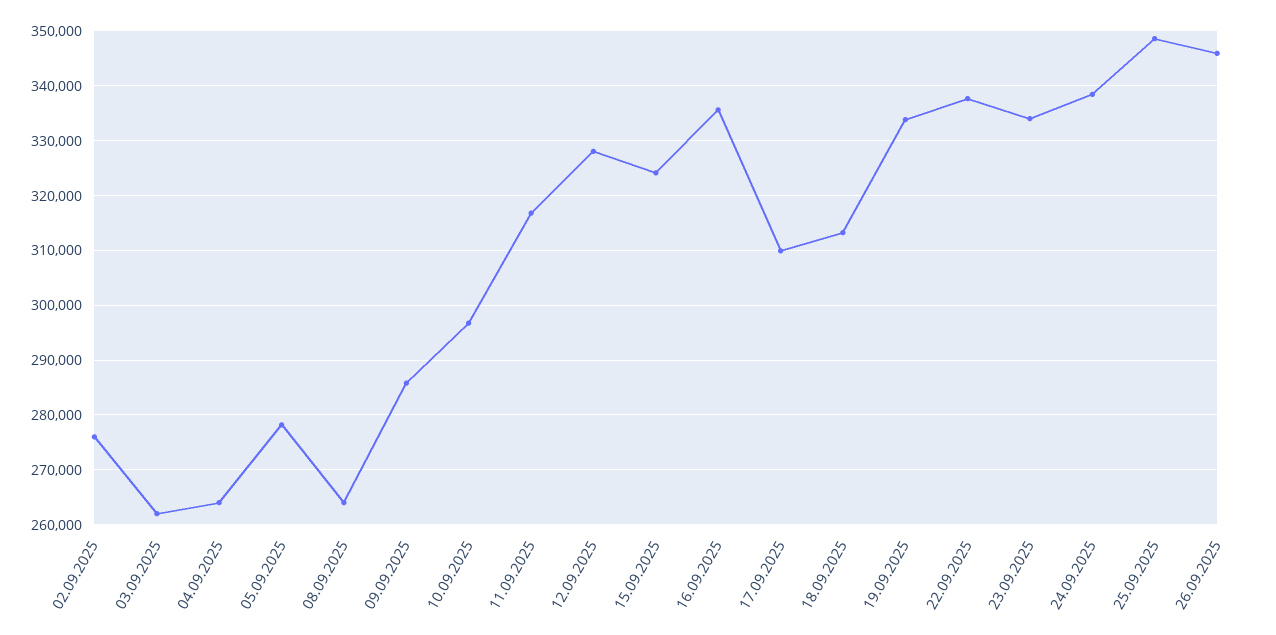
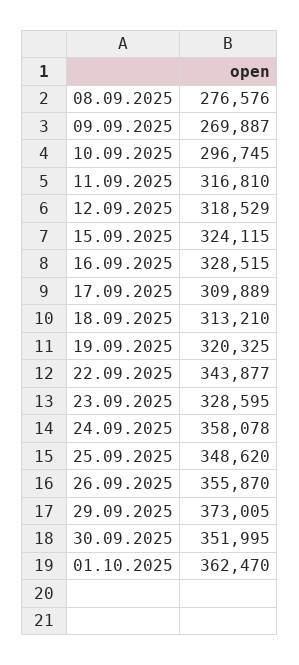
02.09.2025: 276000 -> none
03.09.2025: 262000 -> none
04.09.2025: 264000 -> none
05.09.2025: 278000 -> none
08.09.2025: 264000 -> 276576
09.09.2025: 286000 -> 269887
12.09.2025: 328000 -> 318529
16.09.2025: 336000 -> 328515
19.09.2025: 334000 -> 320325
22.09.2025: 338000 -> 343877
23.09.2025: 334000 -> 328595
24.09.2025: 338000 -> 358078
26.09.2025: 346000 -> 355870
29.09.2025: none -> 373005
30.09.2025: none -> 351995
01.10.2025: none -> 362470

